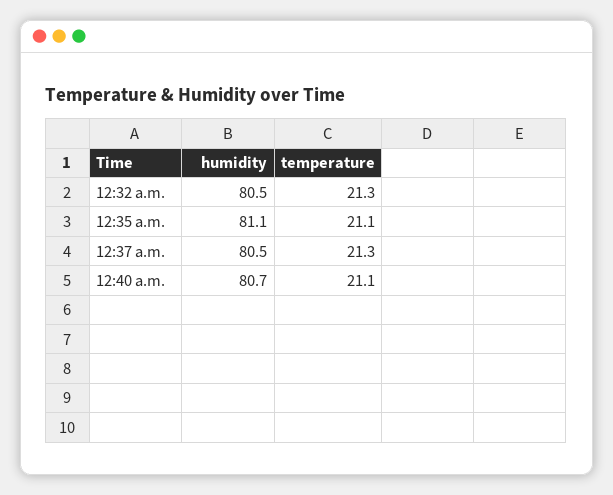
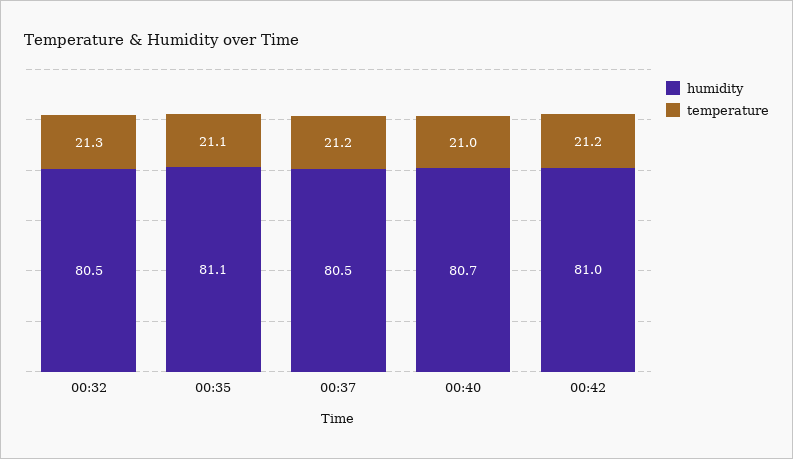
temperature, 12:37 a.m.: 21.3 -> 21.2
temperature, 12:40 a.m.: 21.1 -> 21
humidity, 00:42: none -> 81
temperature, 00:42: none -> 21.2

